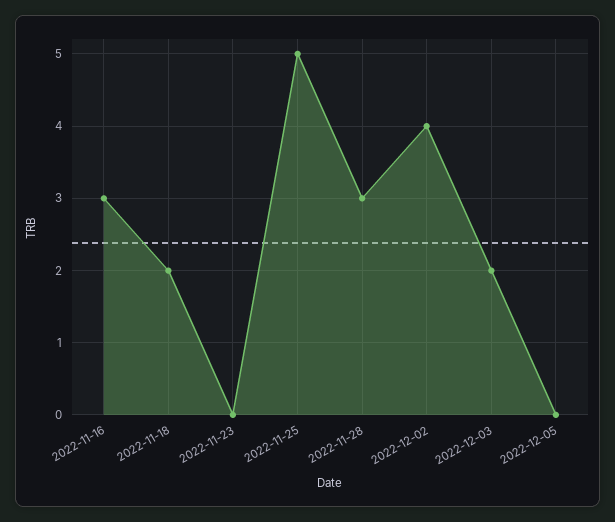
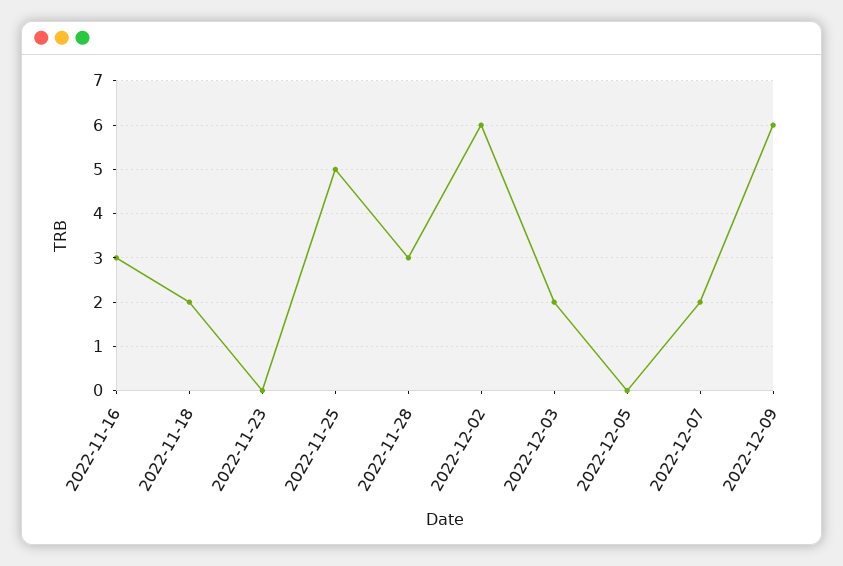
2022-12-02: 4 -> 6
2022-12-07: none -> 2
2022-12-09: none -> 6

